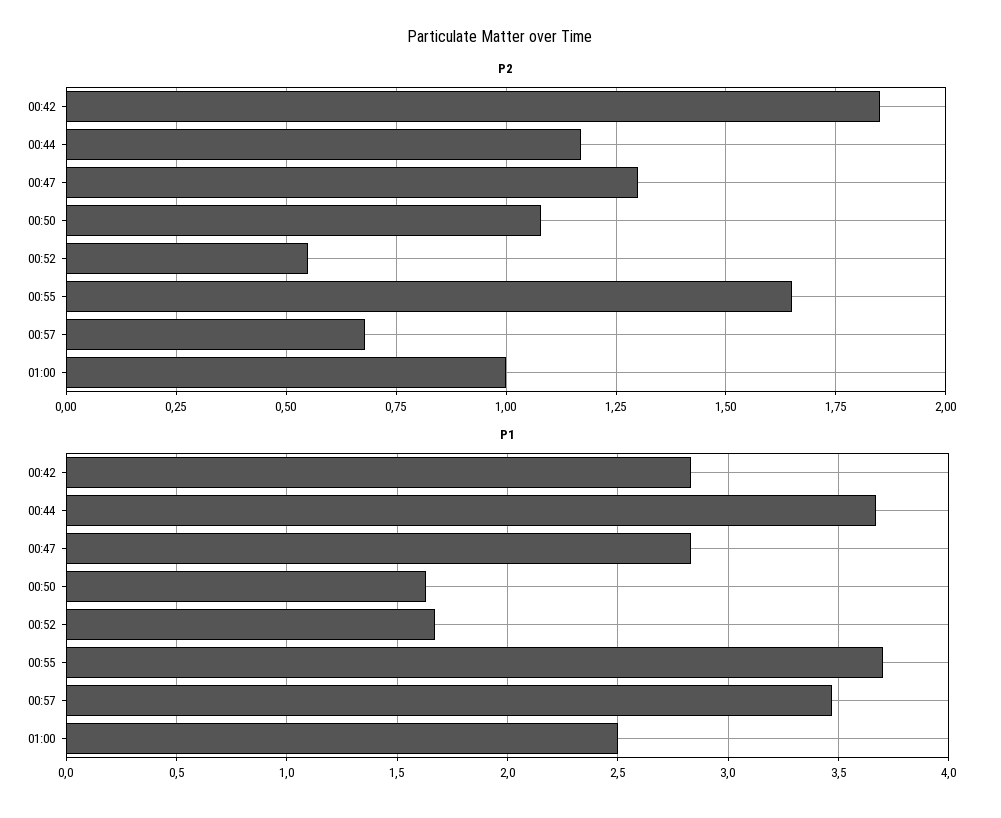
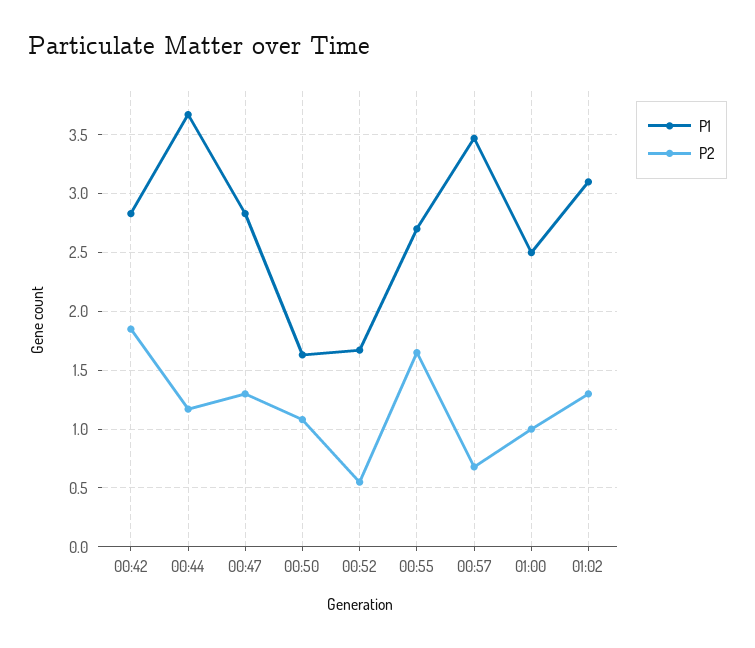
P1, 00:55: 3.7 -> 2.7
P1, 01:02: none -> 3.1
P2, 01:02: none -> 1.3

